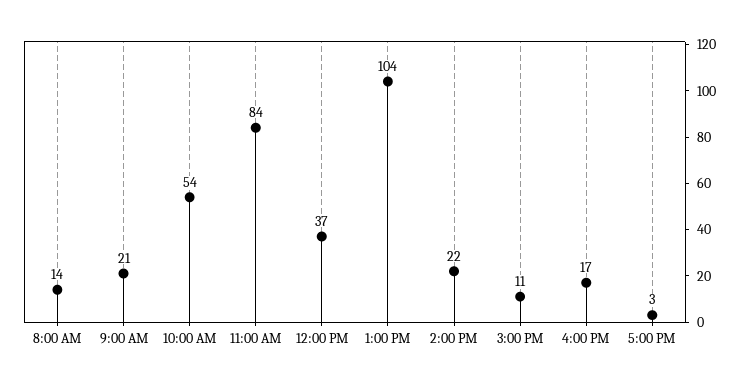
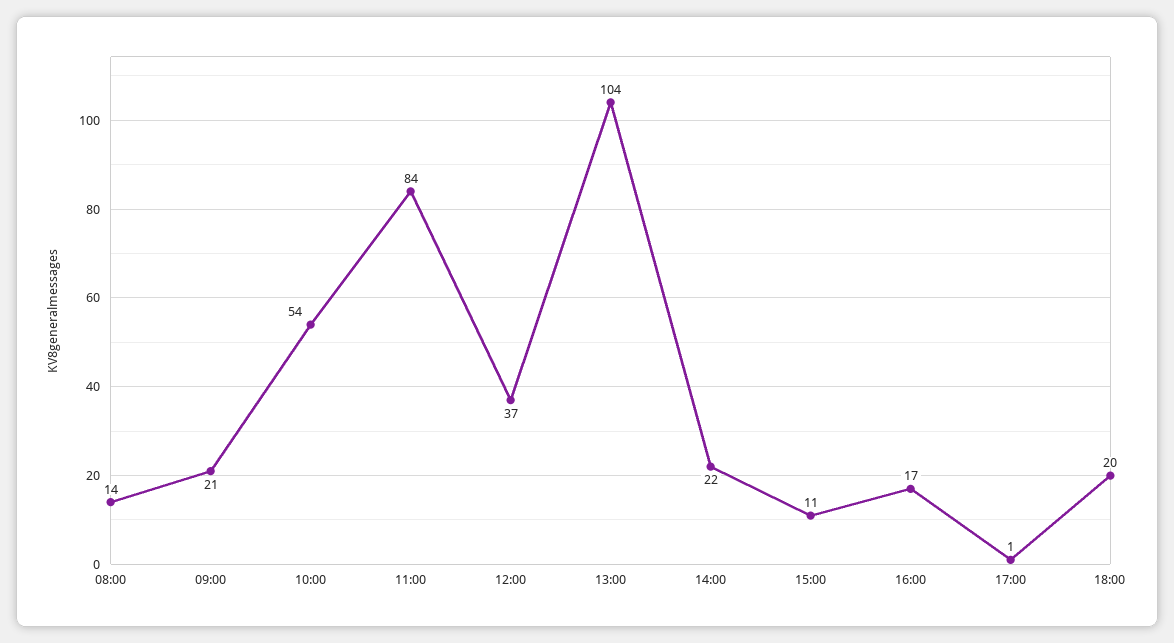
5:00 PM: 3 -> 1
18:00: none -> 20

